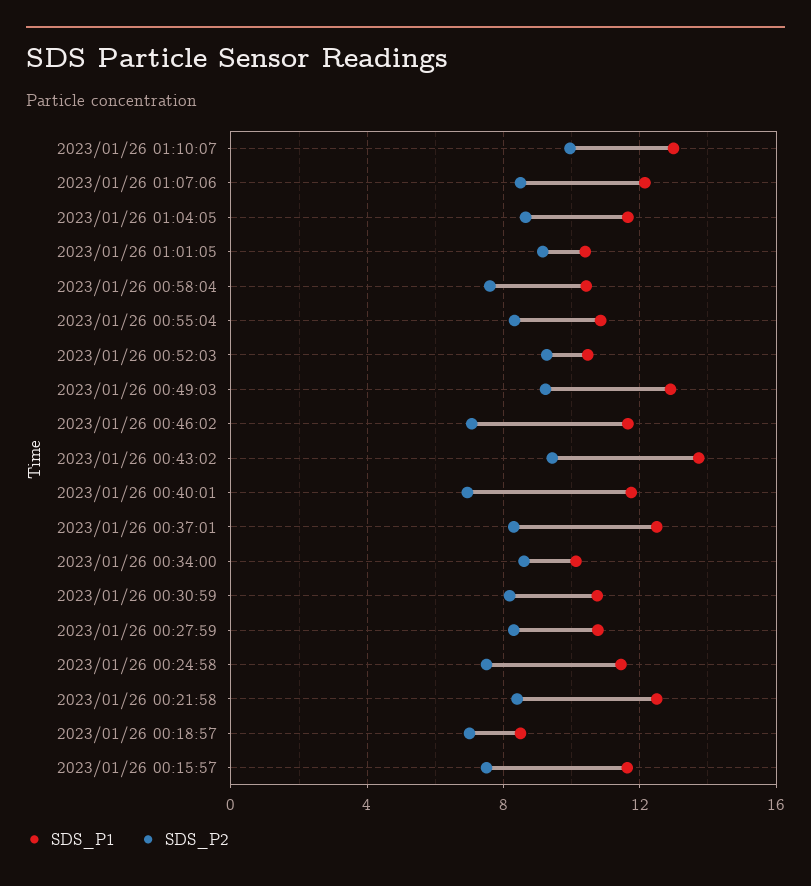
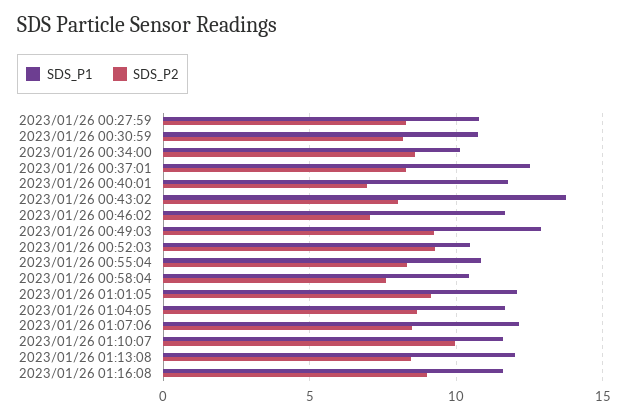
SDS_P1, 2023/01/26 01:10:07: 13 -> 11.5
SDS_P1, 2023/01/26 01:01:05: 10.5 -> 12
SDS_P2, 2023/01/26 00:43:02: 9.5 -> 8
SDS_P1, 2023/01/26 00:24:58: 11.5 -> none
SDS_P2, 2023/01/26 00:24:58: 7.5 -> none
SDS_P1, 2023/01/26 00:21:58: 12.5 -> none
SDS_P2, 2023/01/26 00:21:58: 8.5 -> none
SDS_P1, 2023/01/26 00:18:57: 8.5 -> none
SDS_P2, 2023/01/26 00:18:57: 7 -> none
SDS_P1, 2023/01/26 00:15:57: 11.5 -> none
SDS_P2, 2023/01/26 00:15:57: 7.5 -> none
SDS_P1, 2023/01/26 01:13:08: none -> 12
SDS_P2, 2023/01/26 01:13:08: none -> 8.5
SDS_P1, 2023/01/26 01:16:08: none -> 11.5
SDS_P2, 2023/01/26 01:16:08: none -> 9

